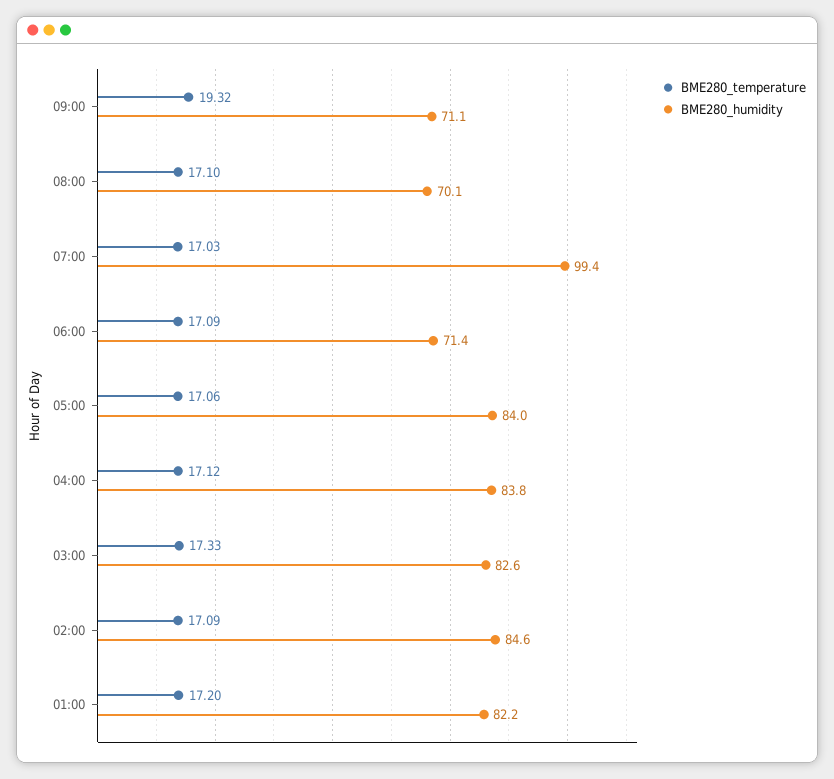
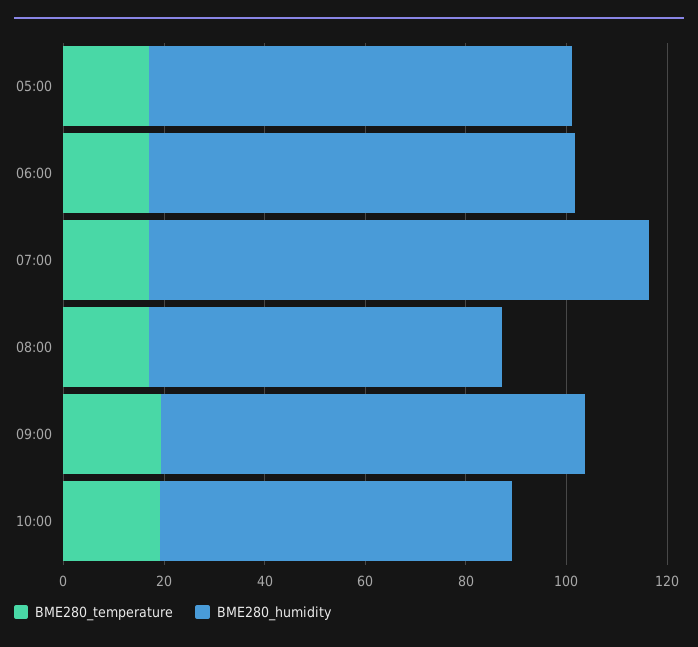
BME280_humidity, 09:00: 71.1 -> 85
BME280_humidity, 06:00: 71.4 -> 85
BME280_temperature, 04:00: 17.12 -> none
BME280_humidity, 04:00: 83.8 -> none
BME280_temperature, 03:00: 17.33 -> none
BME280_humidity, 03:00: 82.6 -> none
BME280_temperature, 02:00: 17.09 -> none
BME280_humidity, 02:00: 84.6 -> none
BME280_temperature, 01:00: 17.2 -> none
BME280_humidity, 01:00: 82.2 -> none
BME280_temperature, 10:00: none -> 20
BME280_humidity, 10:00: none -> 70

